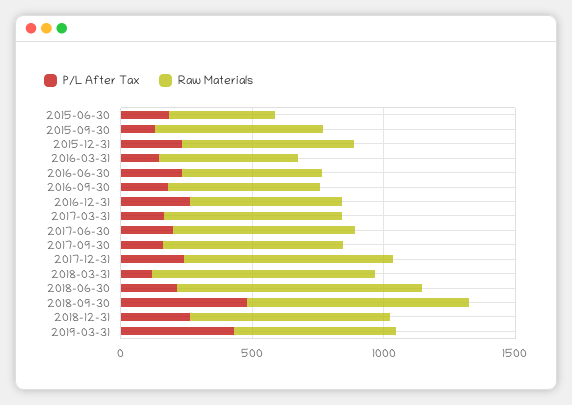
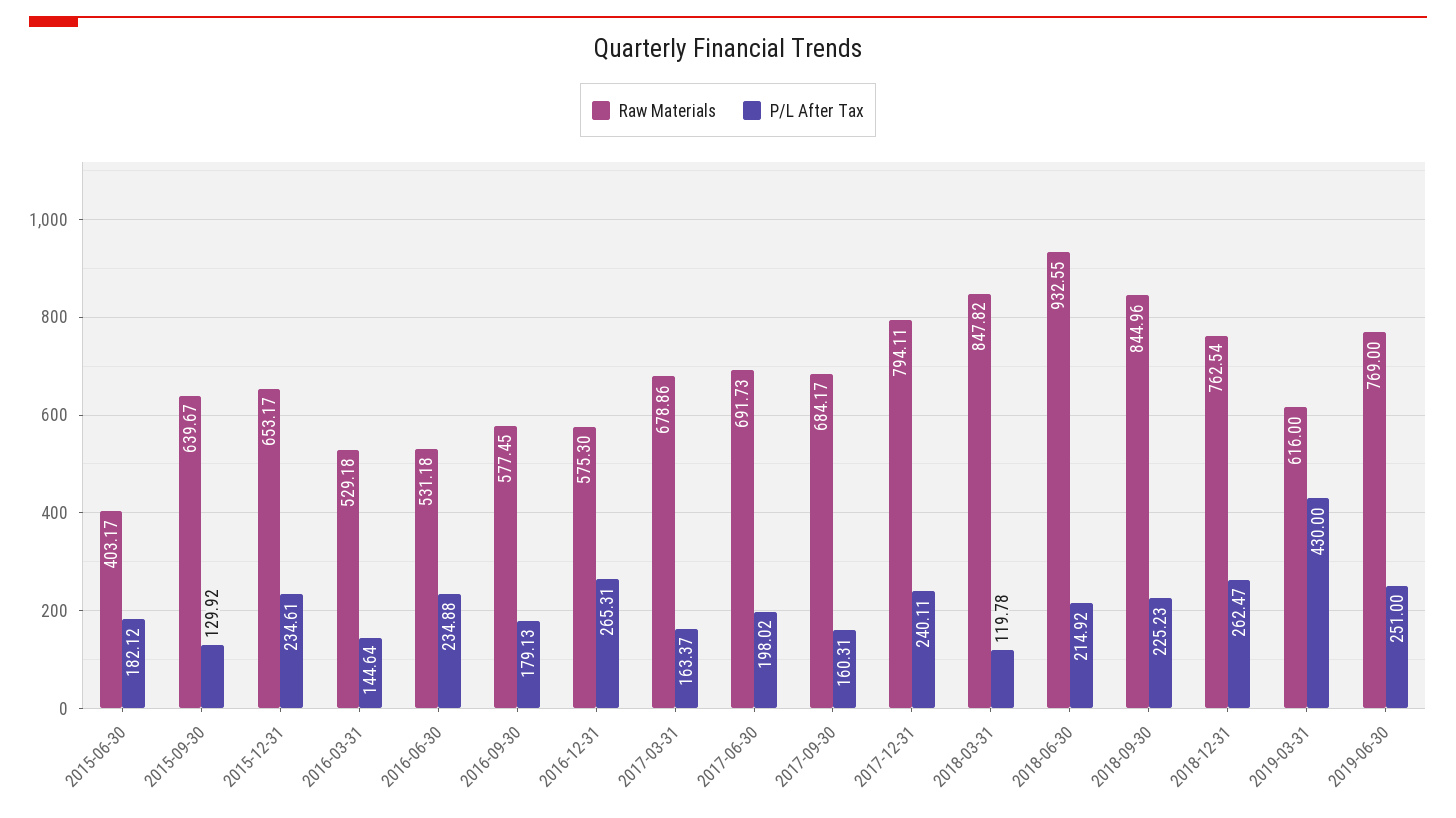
P/L After Tax, 2018-09-30: 500 -> 225.23
Raw Materials, 2019-06-30: none -> 769
P/L After Tax, 2019-06-30: none -> 251

